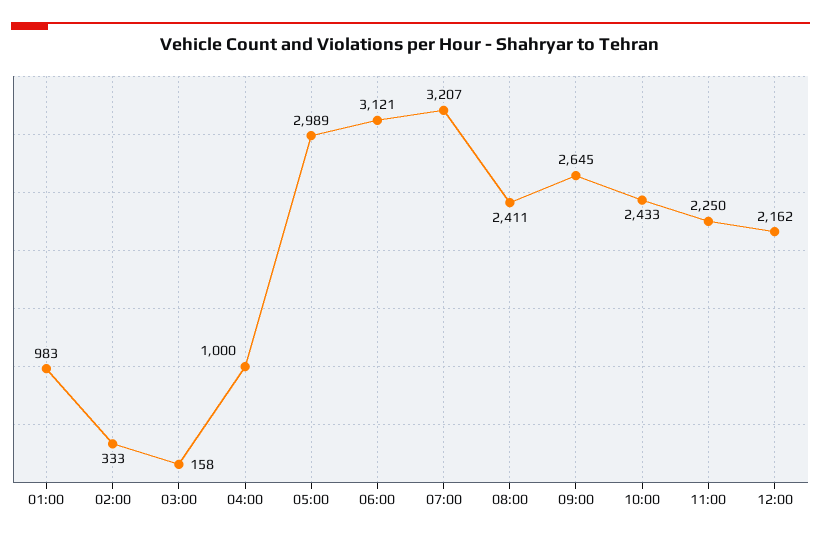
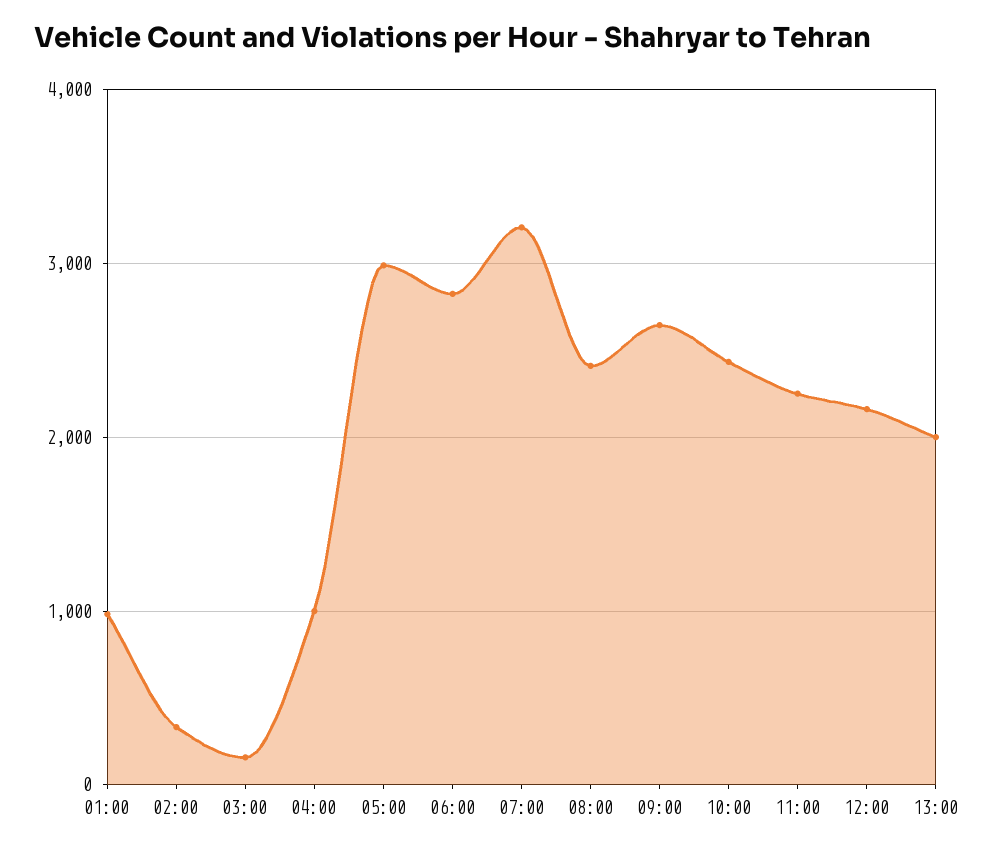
06:00: 3121 -> 2800
13:00: none -> 2000

